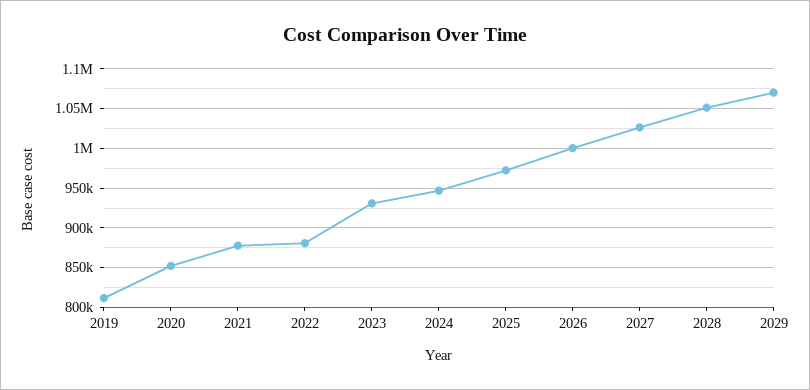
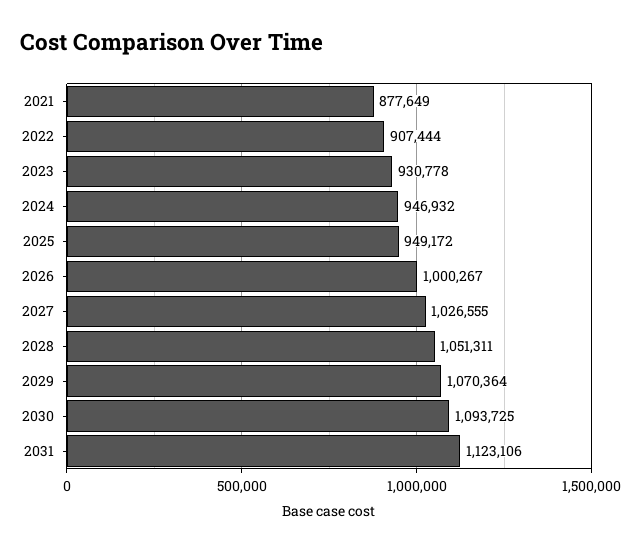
2019: 810000 -> none
2020: 850000 -> none
2022: 880000 -> 907444
2025: 970000 -> 949172
2030: none -> 1093725
2031: none -> 1123106

